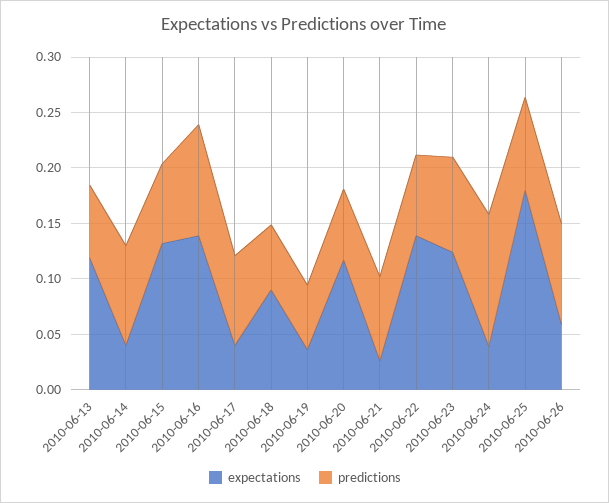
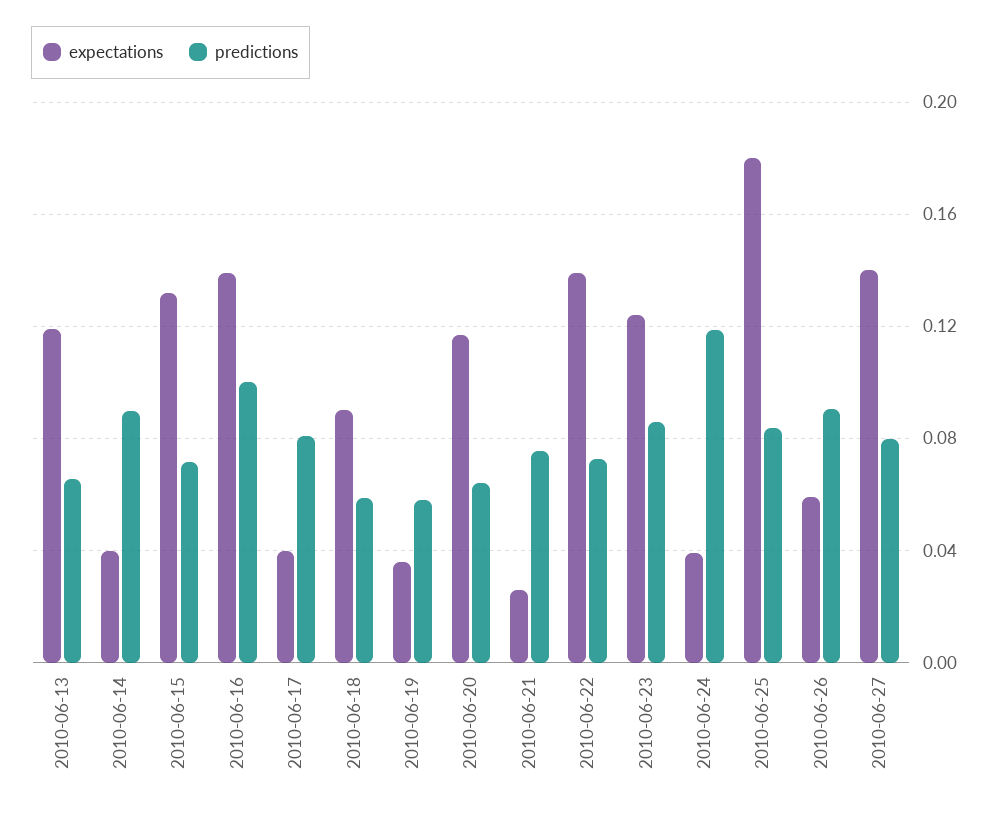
expectations, 2010-06-27: none -> 0.14
predictions, 2010-06-27: none -> 0.08

